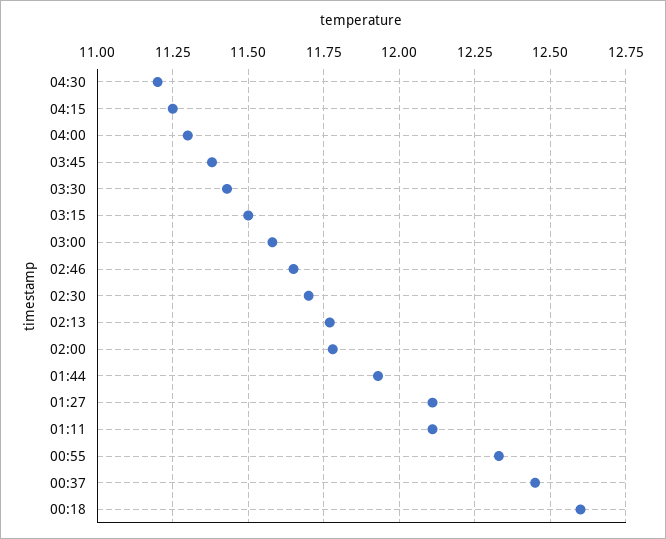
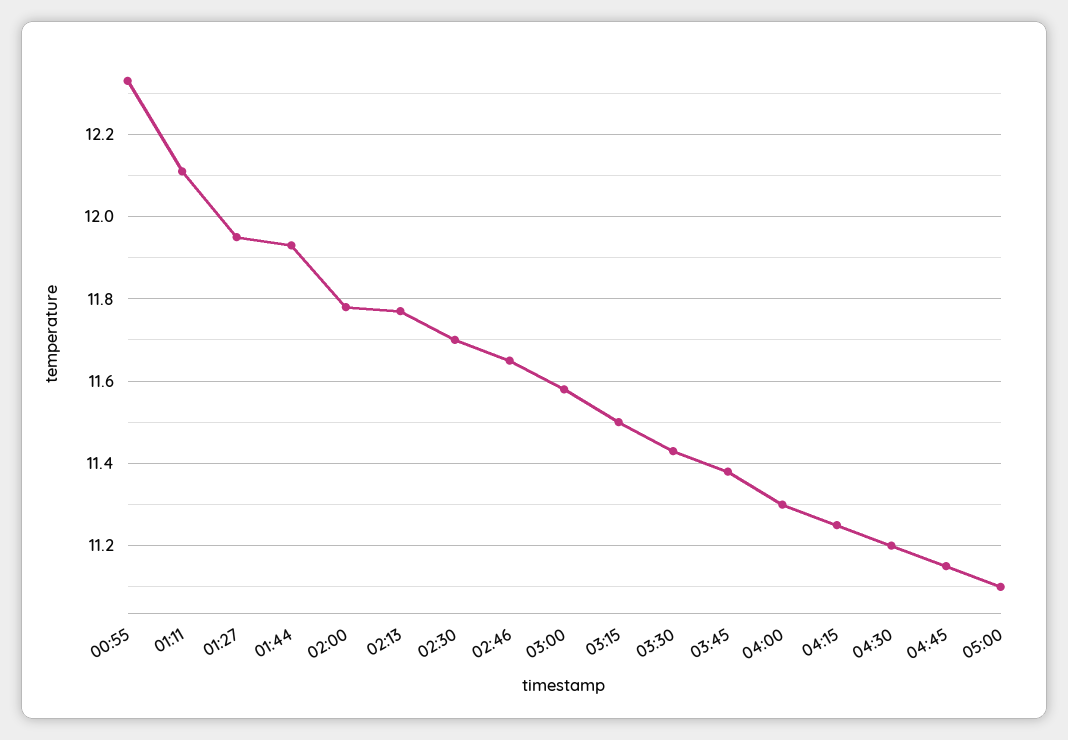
01:27: 12.1 -> 11.95
00:37: 12.45 -> none
00:18: 12.6 -> none
04:45: none -> 11.15
05:00: none -> 11.1

